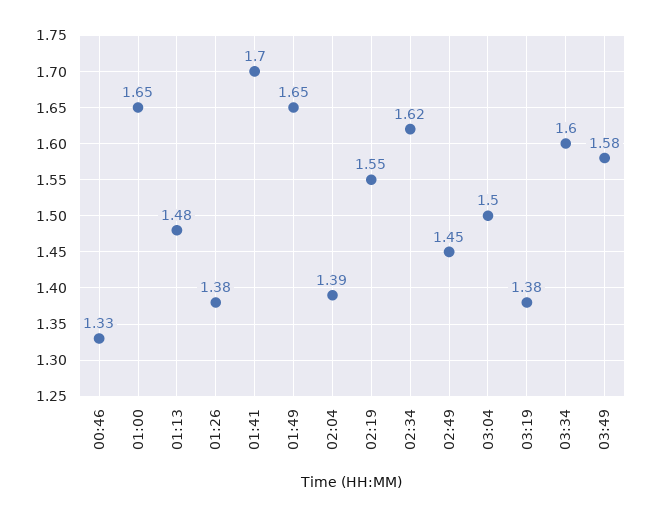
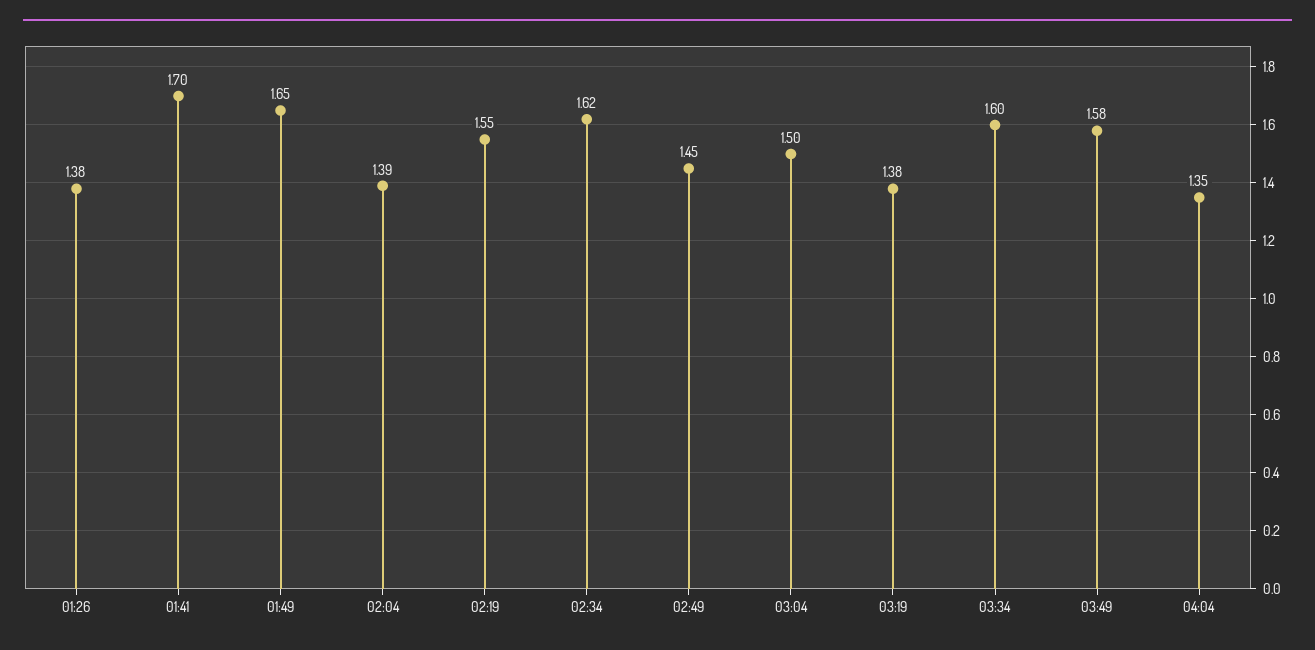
00:46: 1.33 -> none
01:00: 1.65 -> none
01:13: 1.48 -> none
04:04: none -> 1.35

